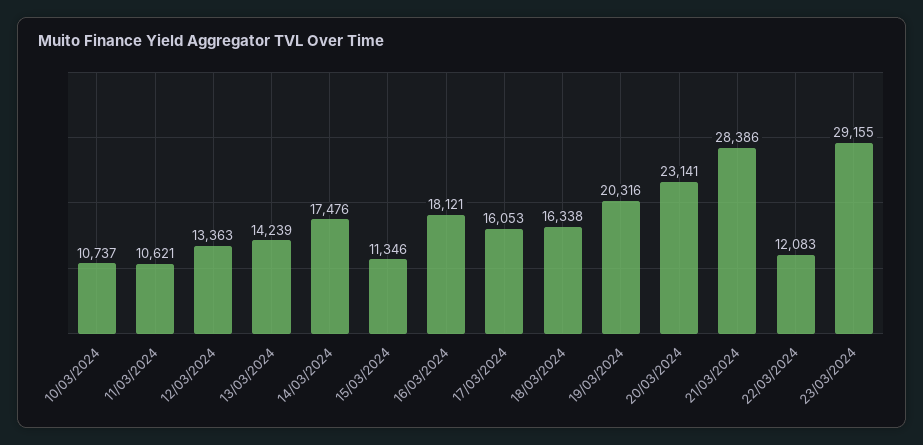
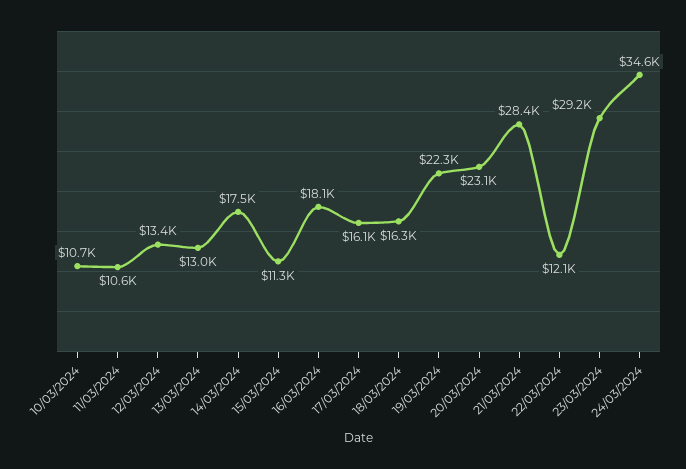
13/03/2024: 14239 -> 13000
19/03/2024: 20316 -> 22300
24/03/2024: none -> 34600

